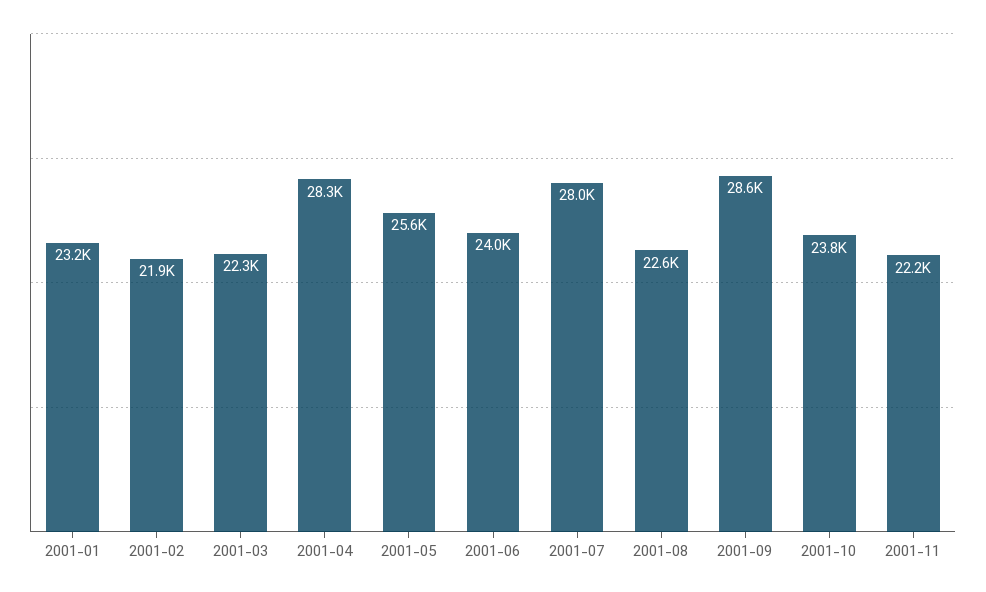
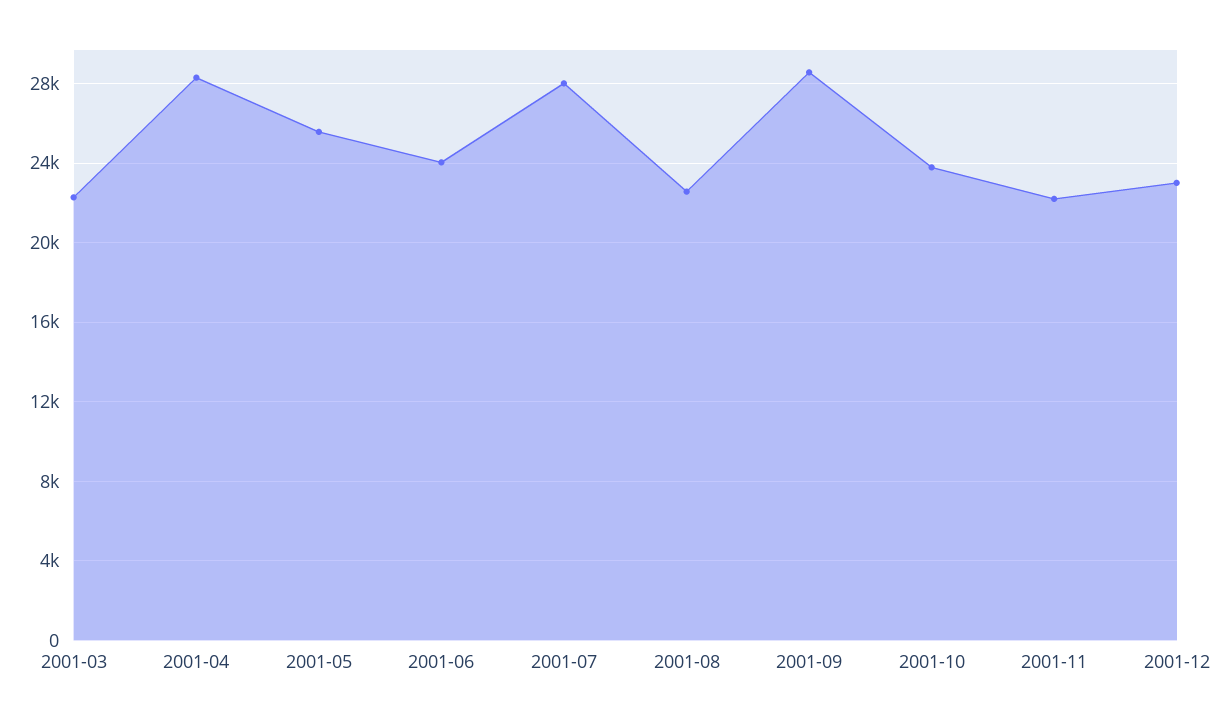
2001-01: 23200 -> none
2001-02: 21900 -> none
2001-12: none -> 23000

